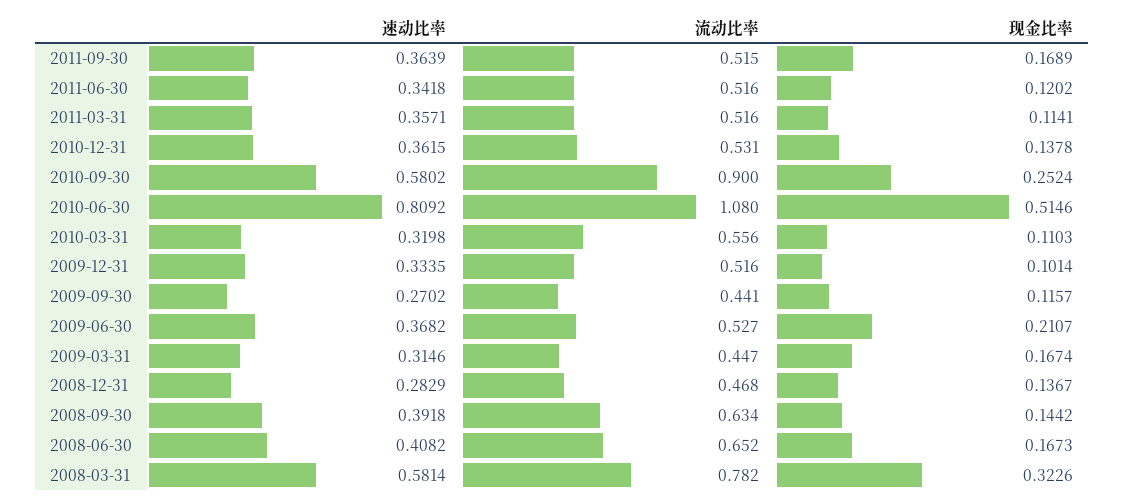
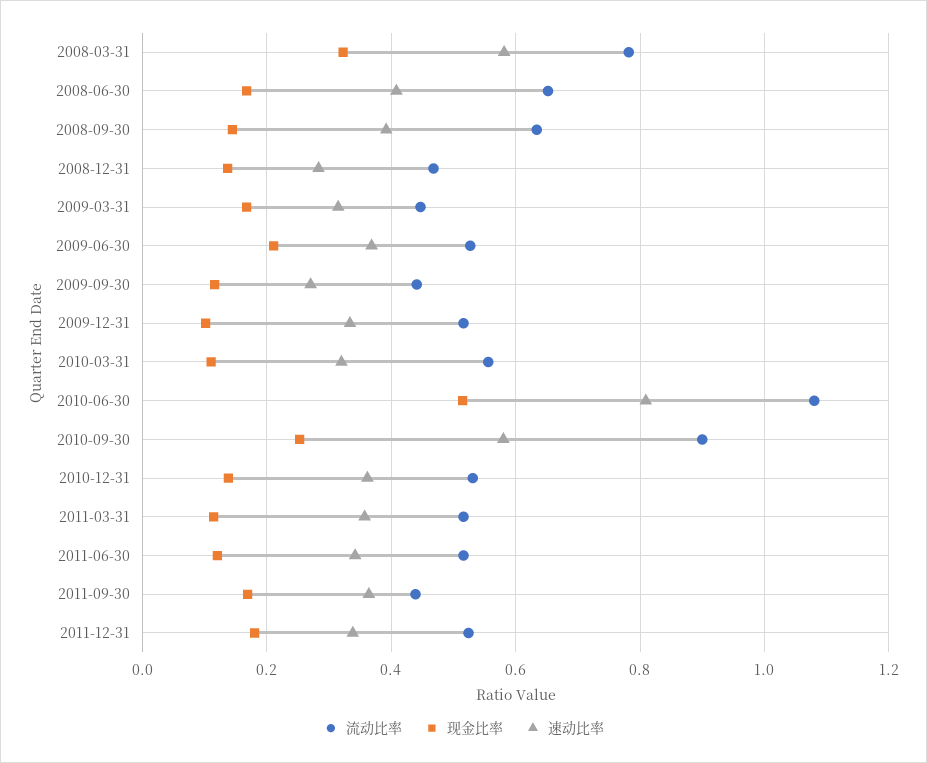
流动比率, 2011-09-30: 0.515 -> 0.44
流动比率, 2011-12-31: none -> 0.52
现金比率, 2011-12-31: none -> 0.18
速动比率, 2011-12-31: none -> 0.34

